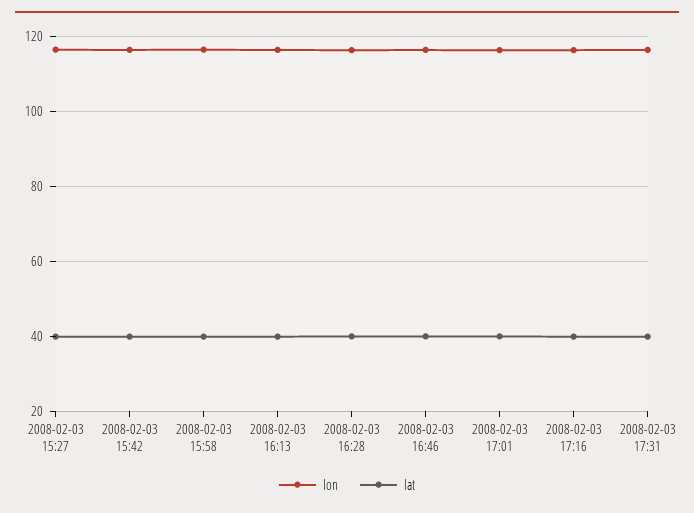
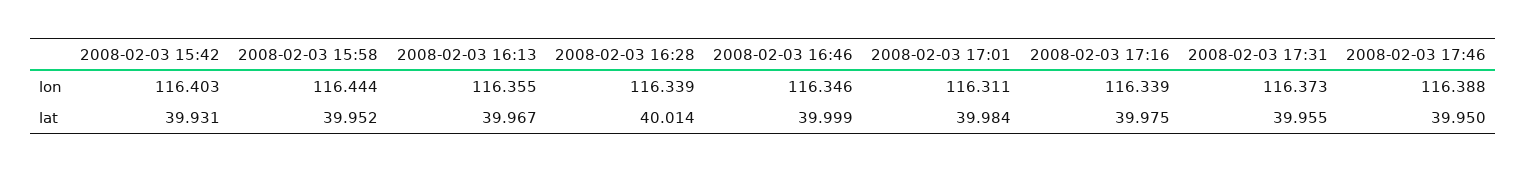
lon, 2008-02-03 15:27: 116 -> none
lat, 2008-02-03 15:27: 40 -> none
lon, 2008-02-03 17:46: none -> 116.388
lat, 2008-02-03 17:46: none -> 39.95

